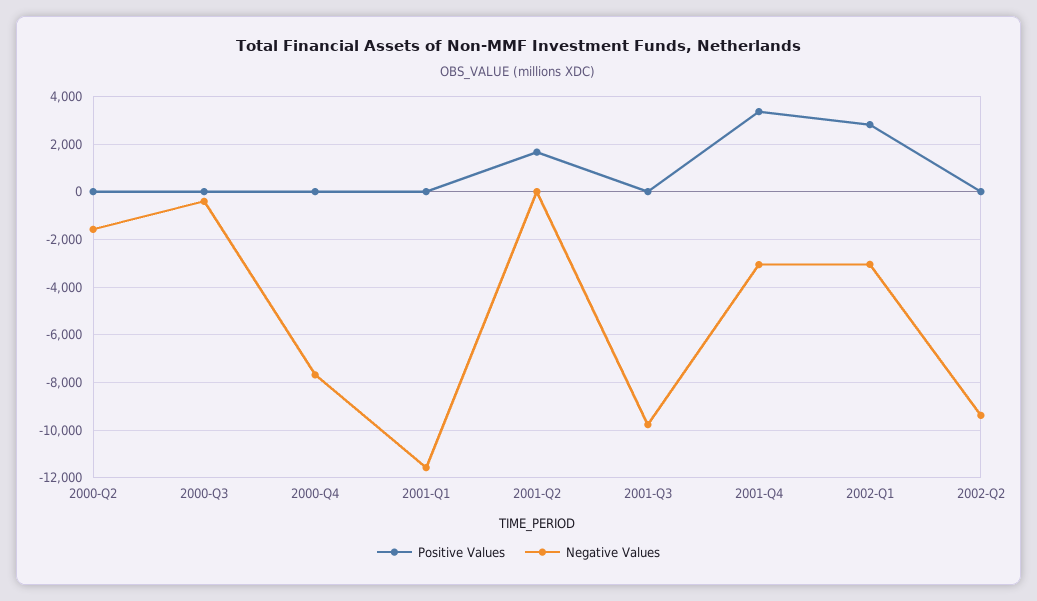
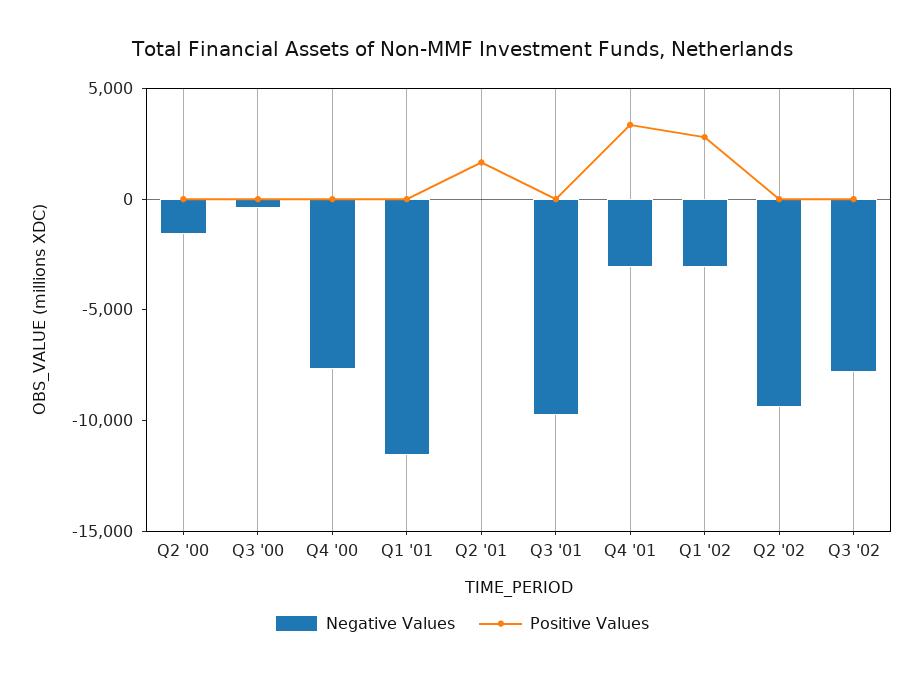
Negative Values, Q3 '02: none -> -8000
Positive Values, Q3 '02: none -> 0

